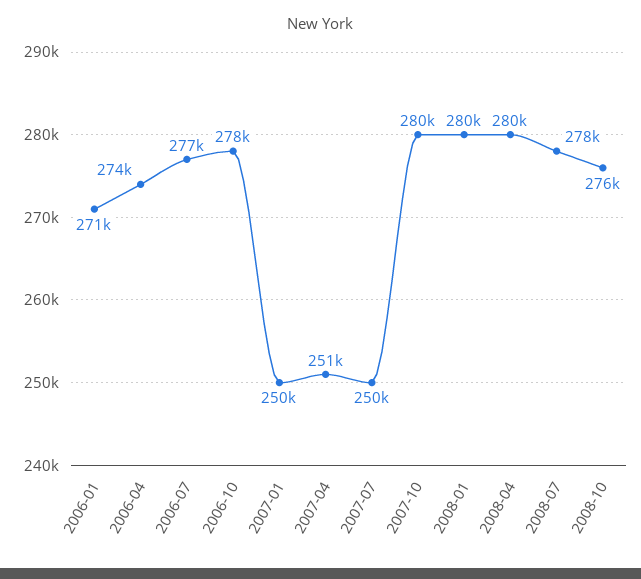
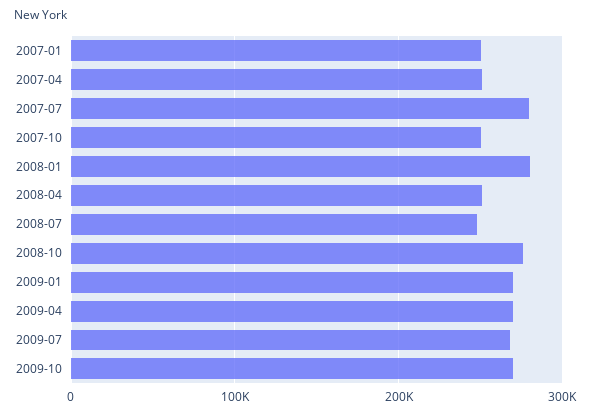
2006-01: 271000 -> none
2006-04: 274000 -> none
2006-07: 277000 -> none
2006-10: 278000 -> none
2007-07: 250000 -> 280000
2007-10: 280000 -> 250000
2008-04: 280000 -> 250000
2008-07: 278000 -> 250000
2009-01: none -> 270000
2009-04: none -> 270000
2009-07: none -> 270000
2009-10: none -> 270000

